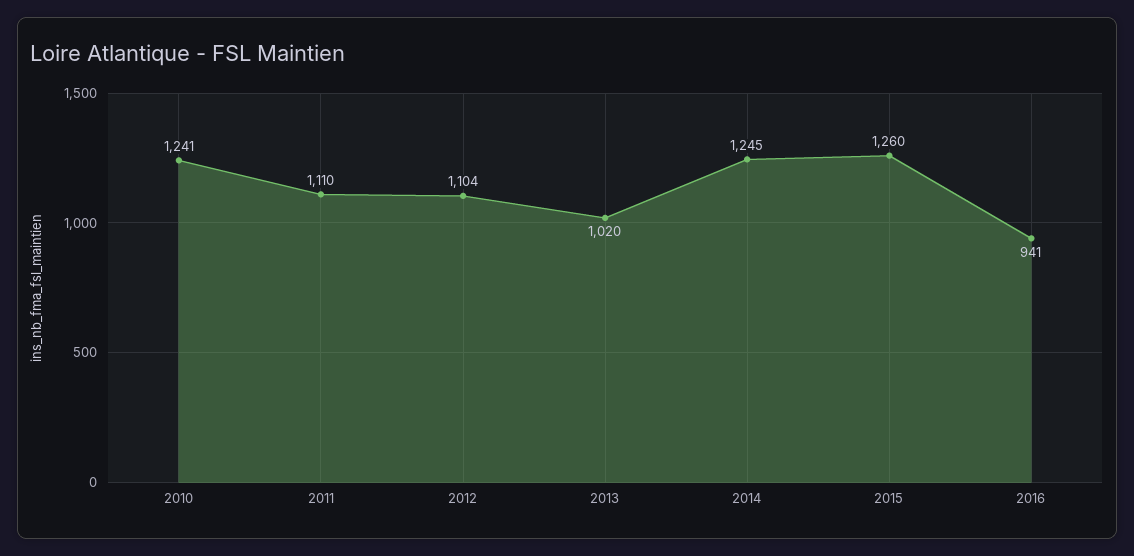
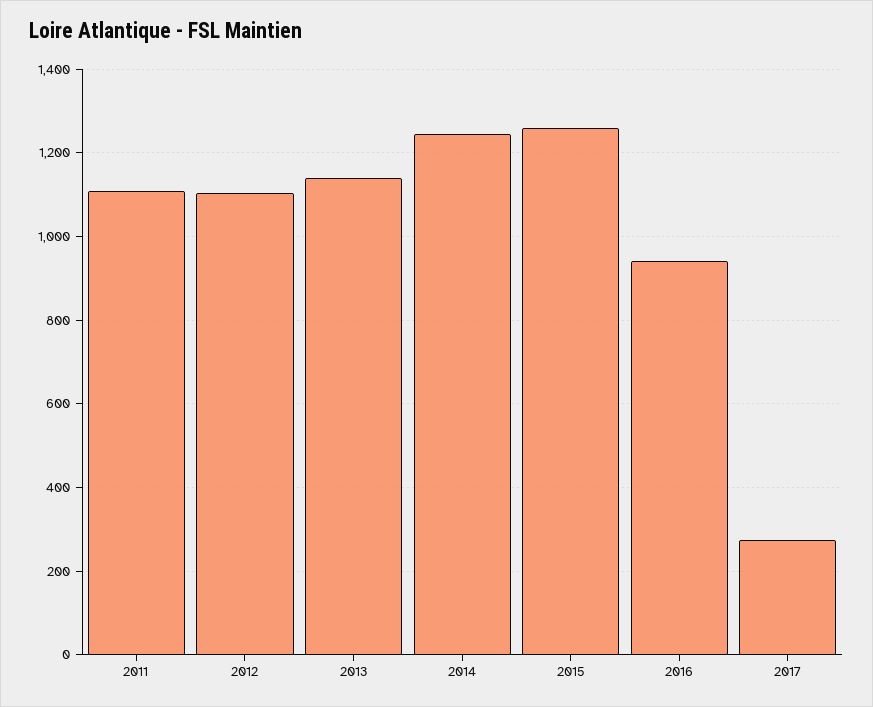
2010: 1241 -> none
2013: 1020 -> 1140
2017: none -> 280

